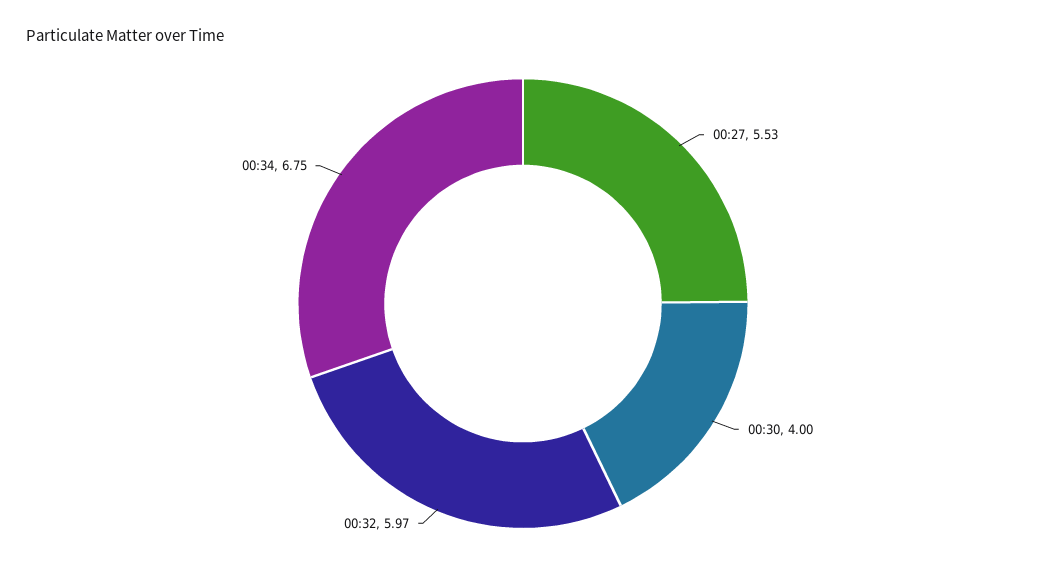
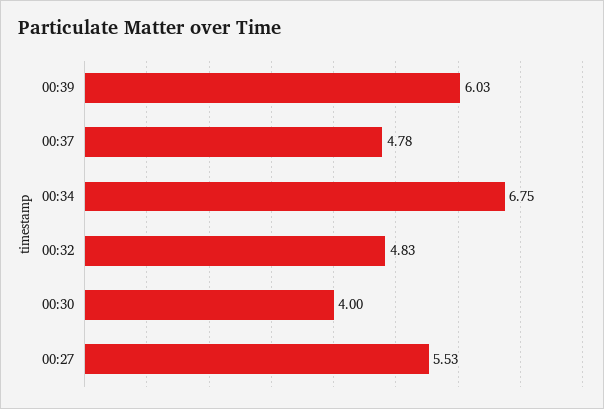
00:32: 5.97 -> 4.83
00:39: none -> 6.03
00:37: none -> 4.78

